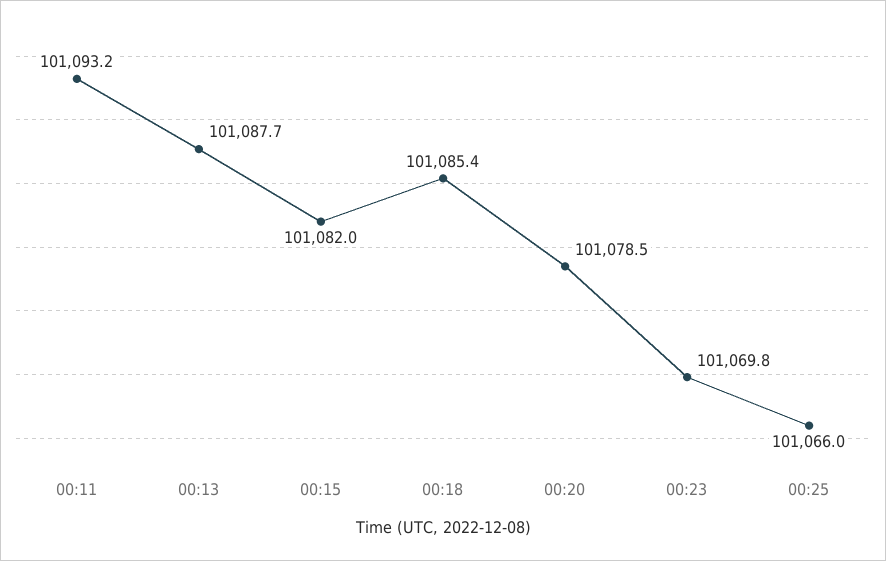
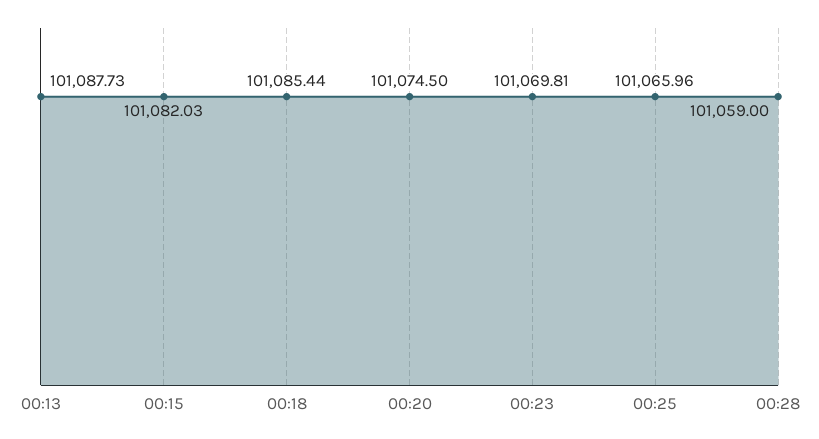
00:11: 101093.2 -> none
00:20: 101078.5 -> 101074.5
00:28: none -> 101059

